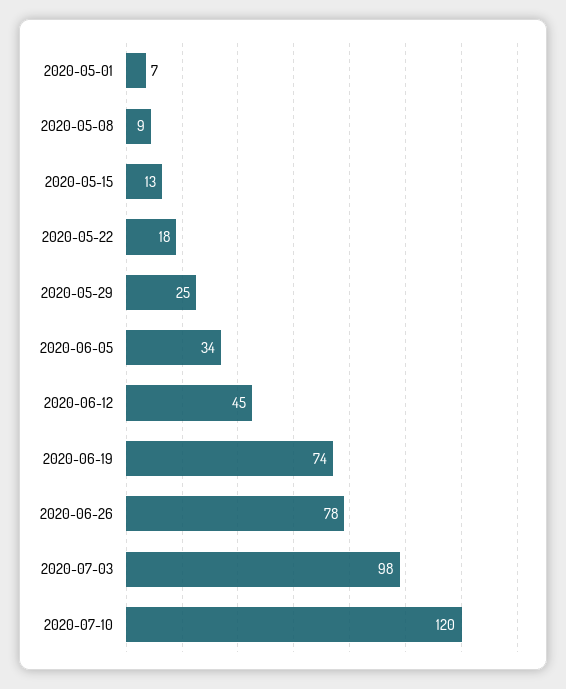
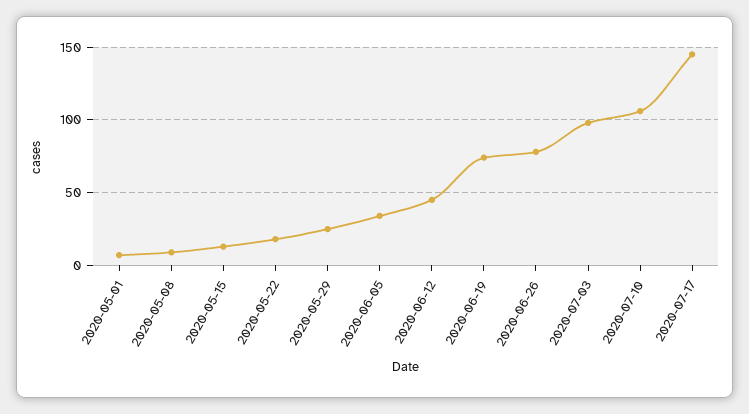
2020-07-10: 120 -> 105
2020-07-17: none -> 145

